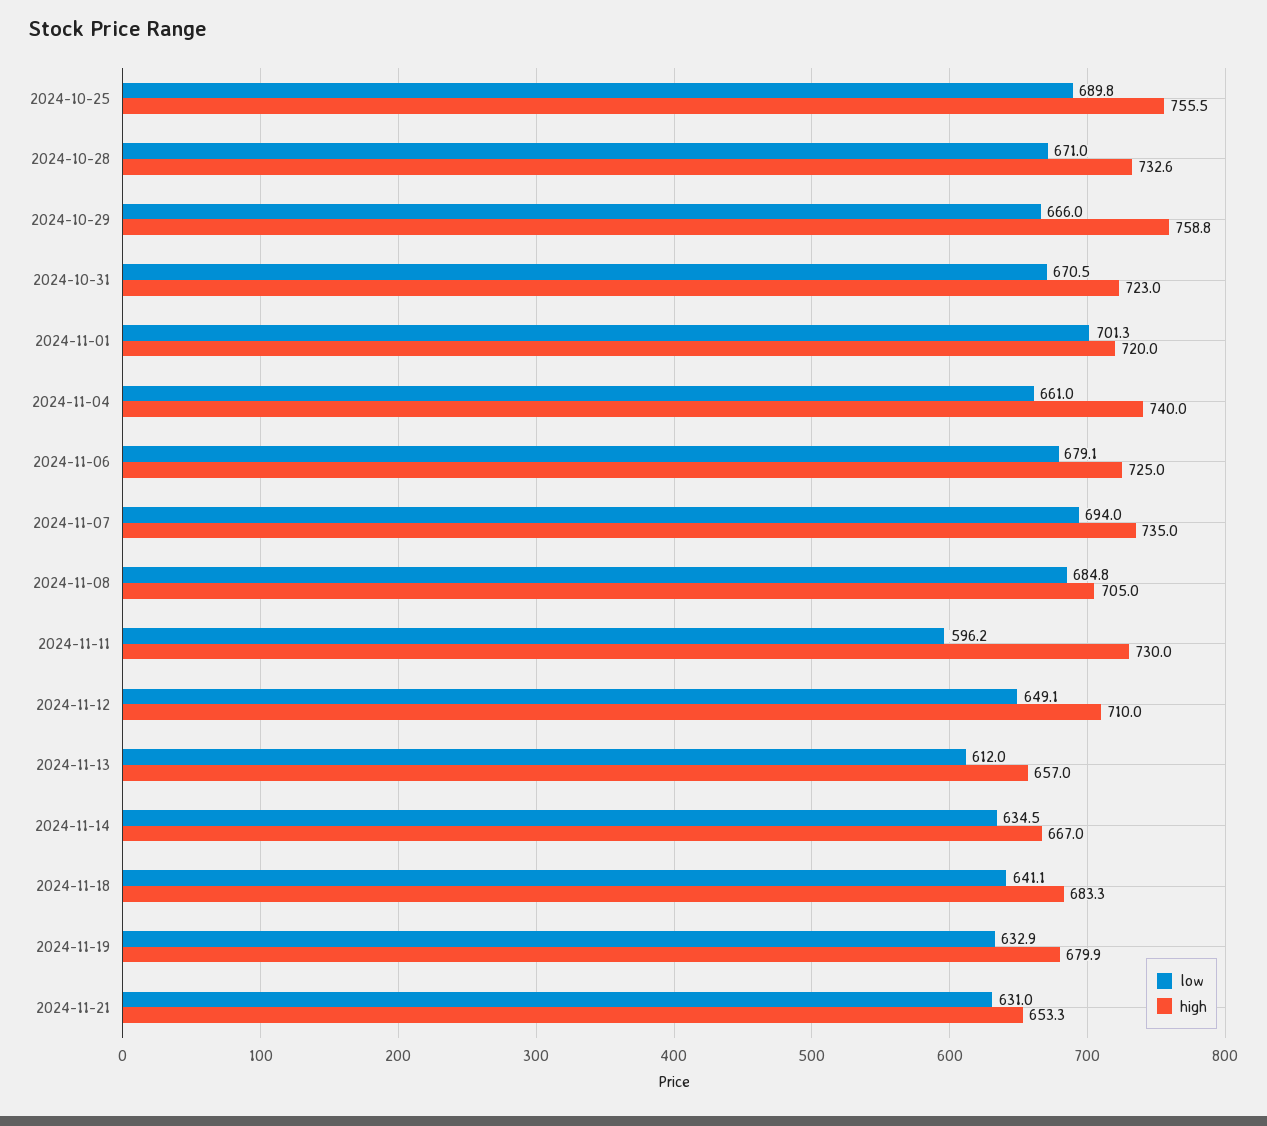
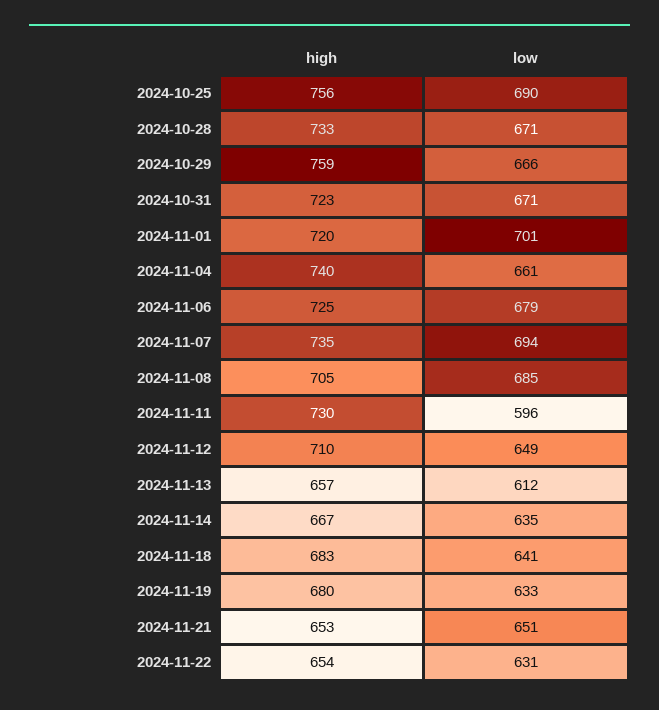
low, 2024-11-21: 631 -> 651
high, 2024-11-22: none -> 654
low, 2024-11-22: none -> 631

